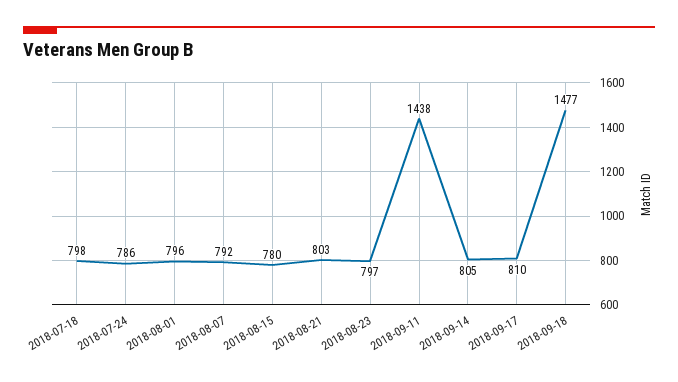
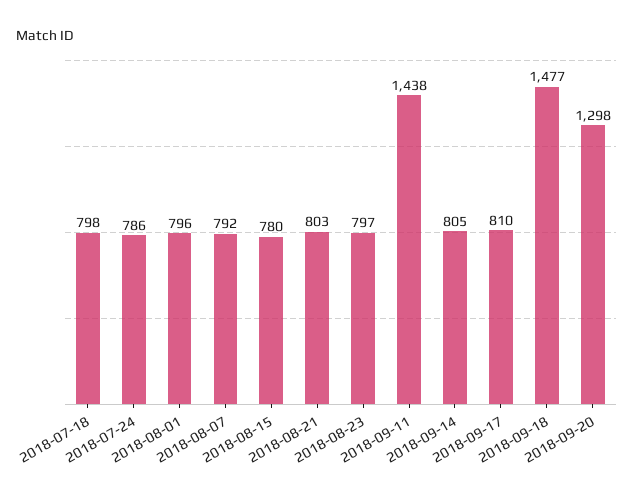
2018-09-20: none -> 1298

